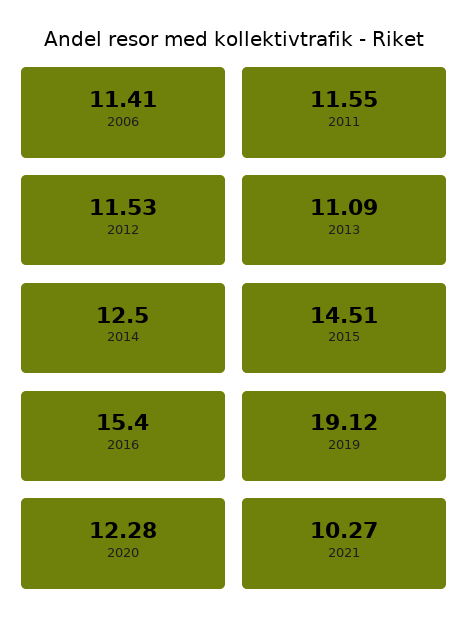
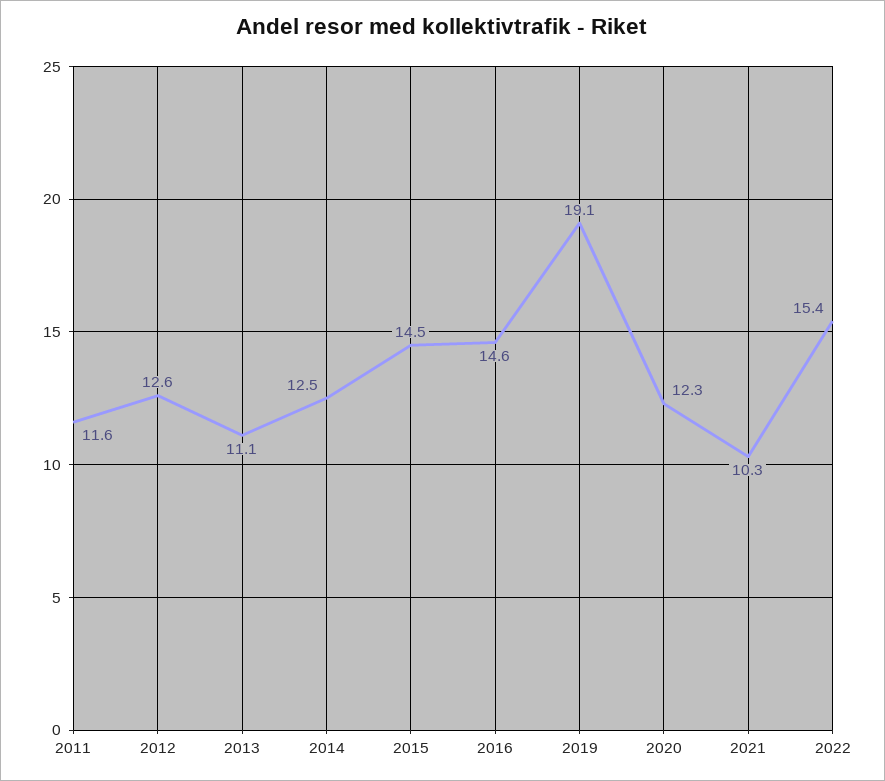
2006: 11.41 -> none
2012: 11.53 -> 12.6
2016: 15.4 -> 14.6
2022: none -> 15.4

